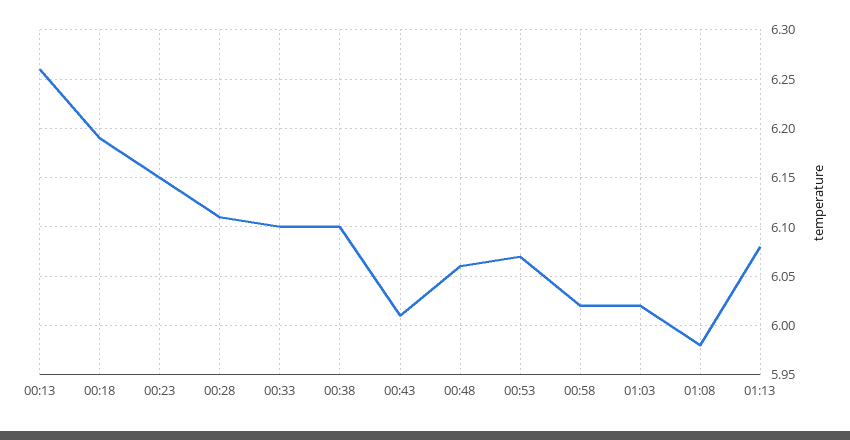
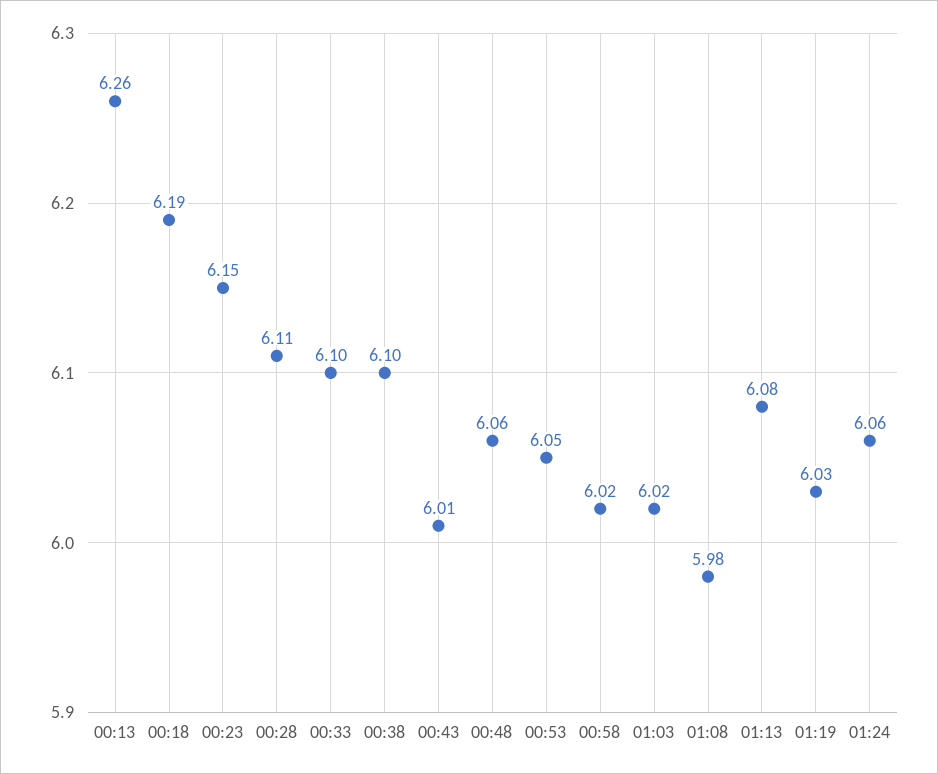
00:53: 6.07 -> 6.05
01:19: none -> 6.03
01:24: none -> 6.06

